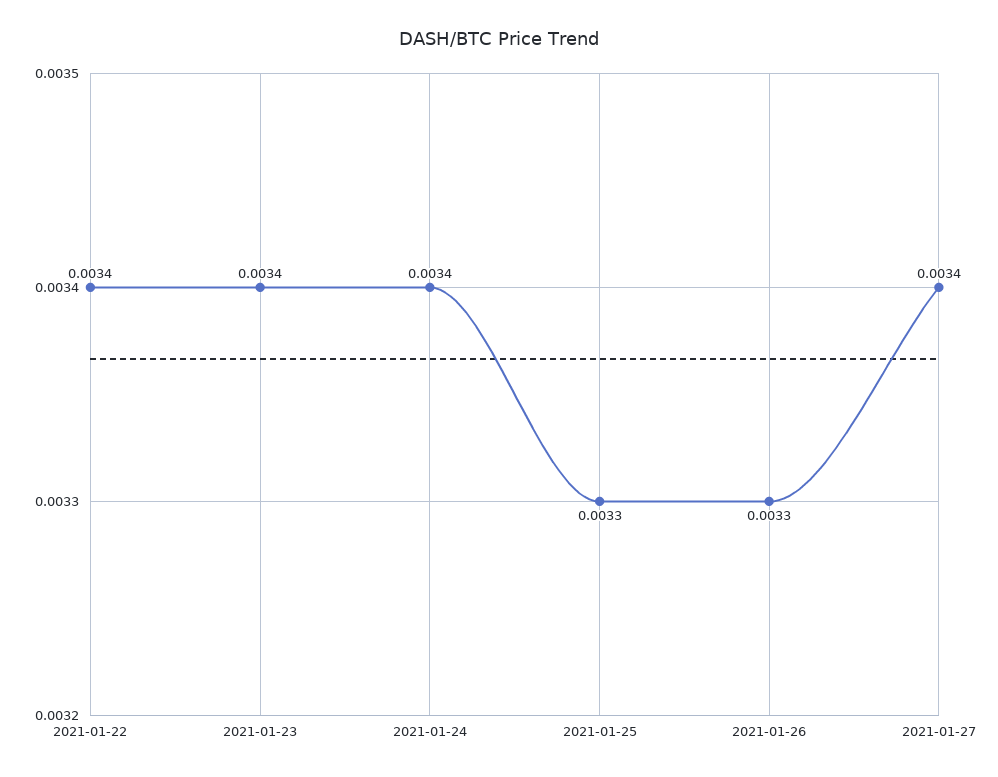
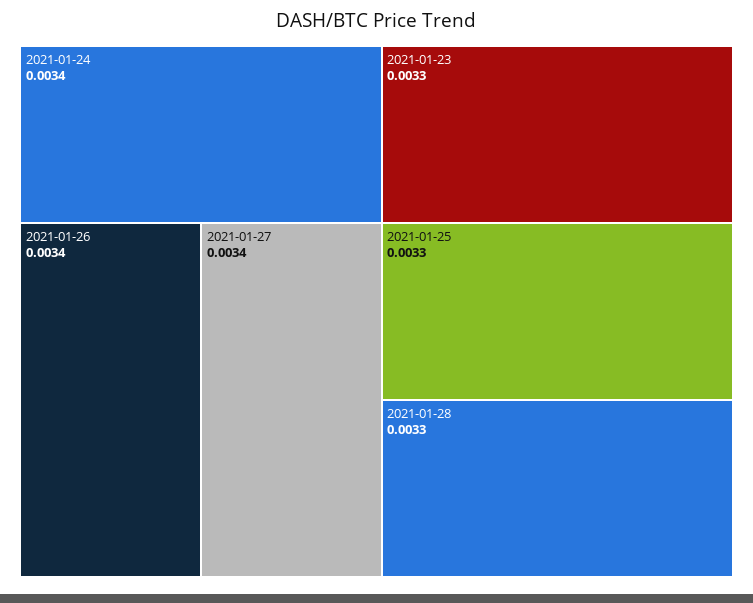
2021-01-22: 0.0034 -> none
2021-01-23: 0.0034 -> 0.0033
2021-01-26: 0.0033 -> 0.0034
2021-01-28: none -> 0.0033

